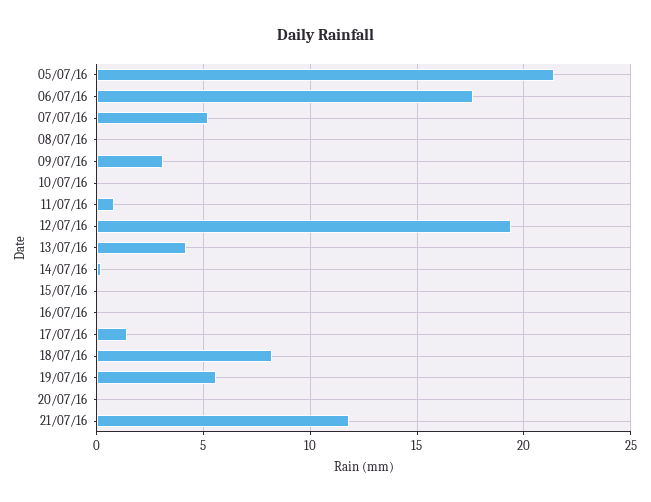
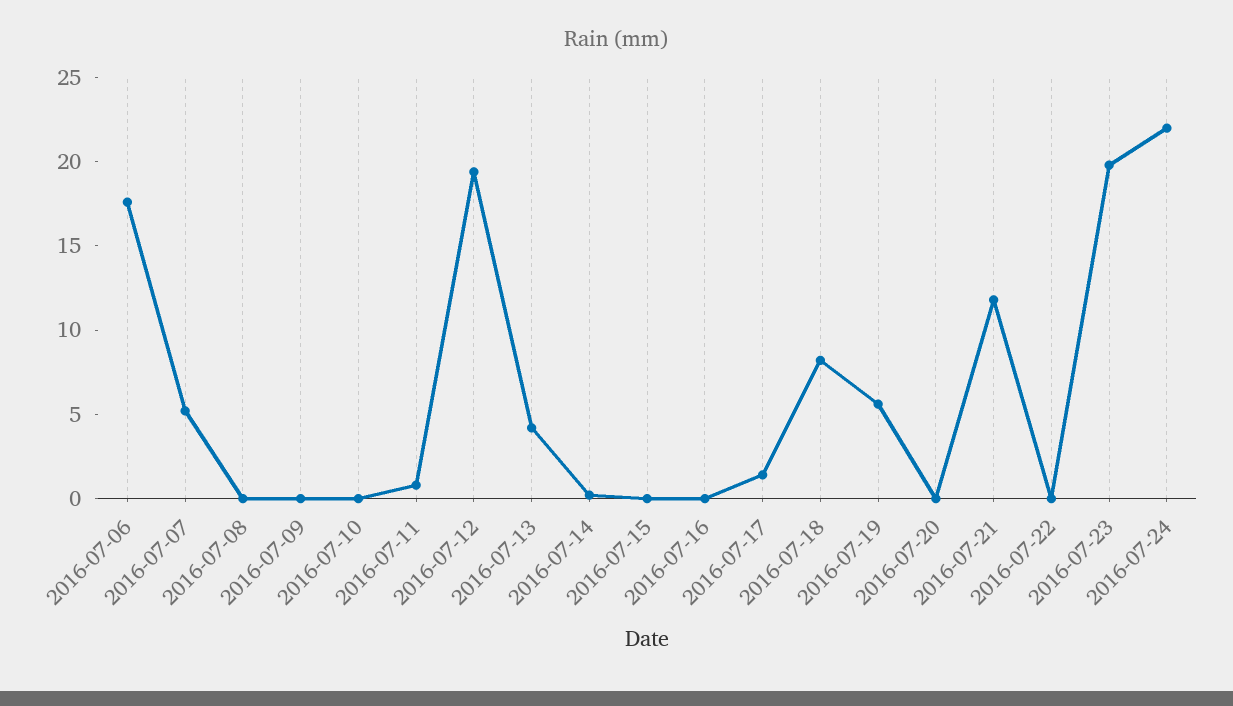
05/07/16: 21.5 -> none
09/07/16: 3 -> 0
2016-07-22: none -> 0
2016-07-23: none -> 20
2016-07-24: none -> 22

